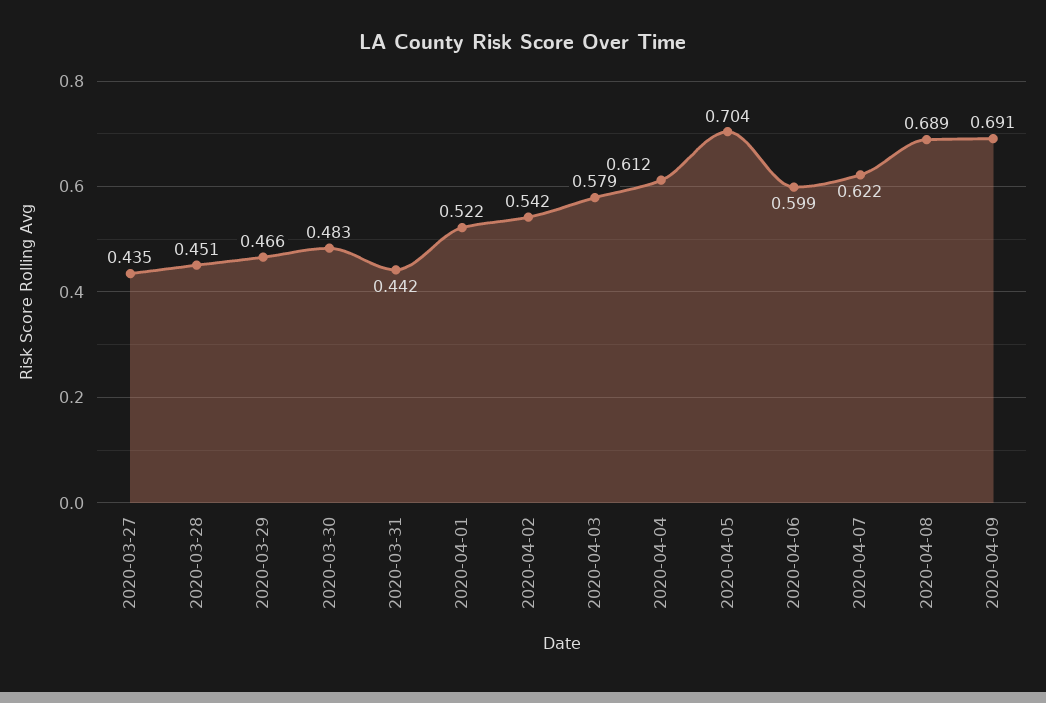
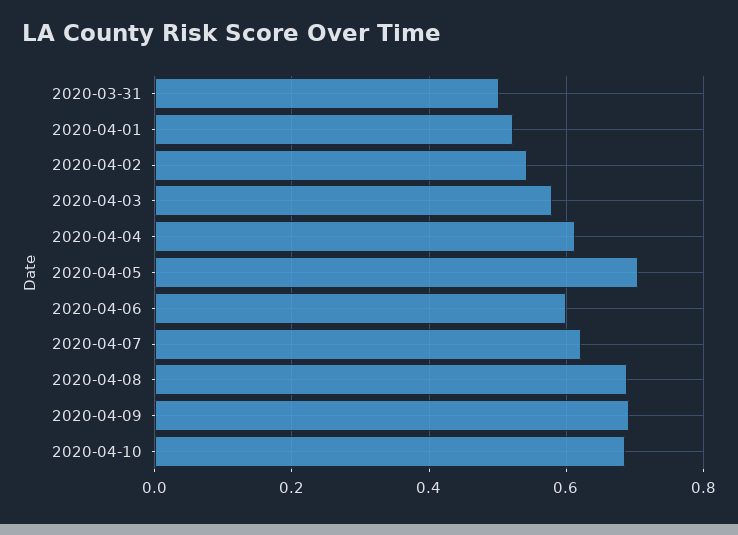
2020-03-27: 0.435 -> none
2020-03-28: 0.451 -> none
2020-03-29: 0.466 -> none
2020-03-30: 0.483 -> none
2020-03-31: 0.442 -> 0.5
2020-04-10: none -> 0.68

